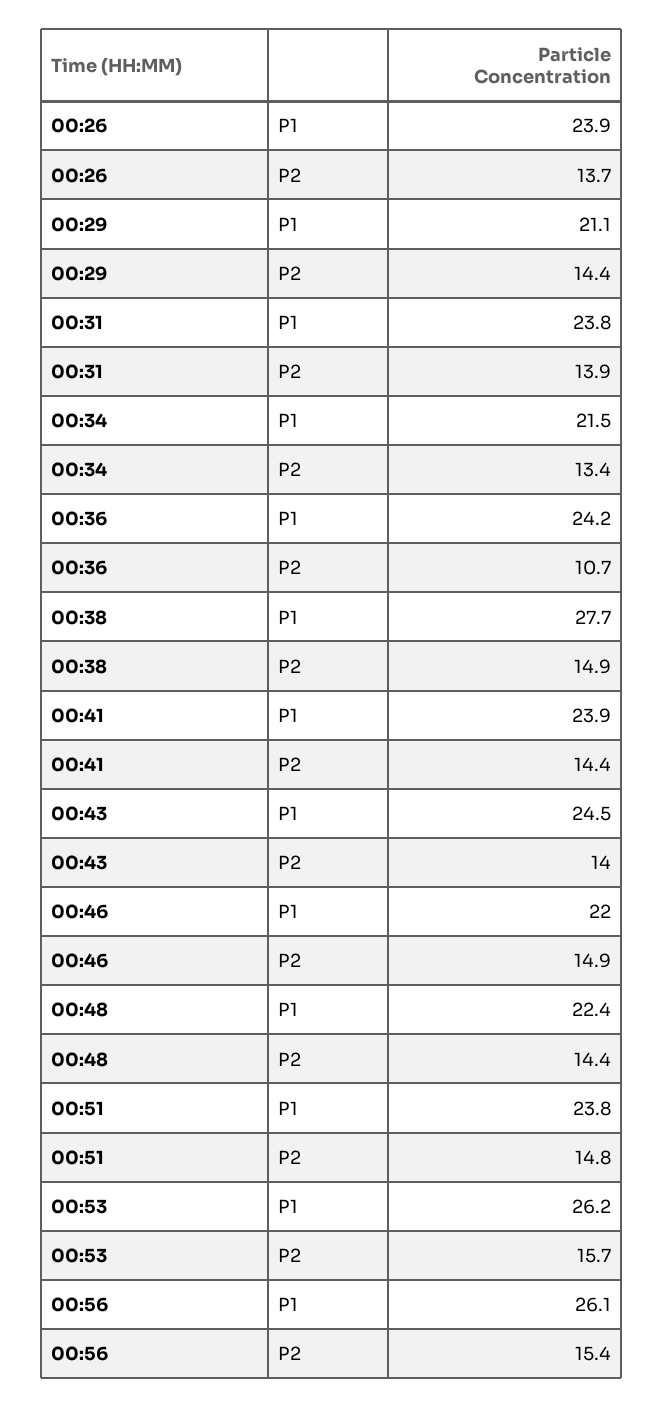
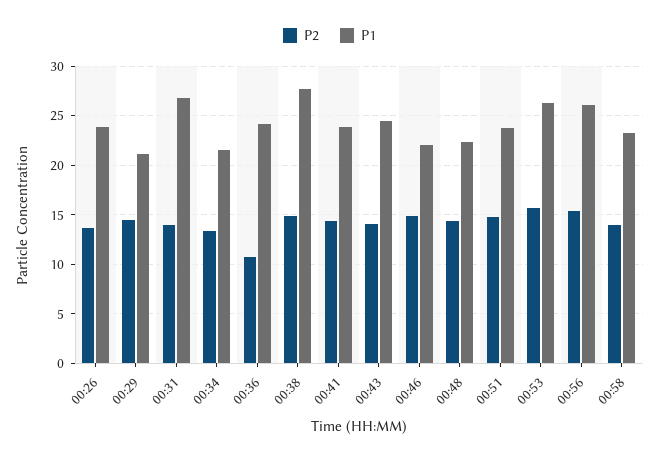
P1, 00:31: 23.8 -> 27
P2, 00:58: none -> 14
P1, 00:58: none -> 23

